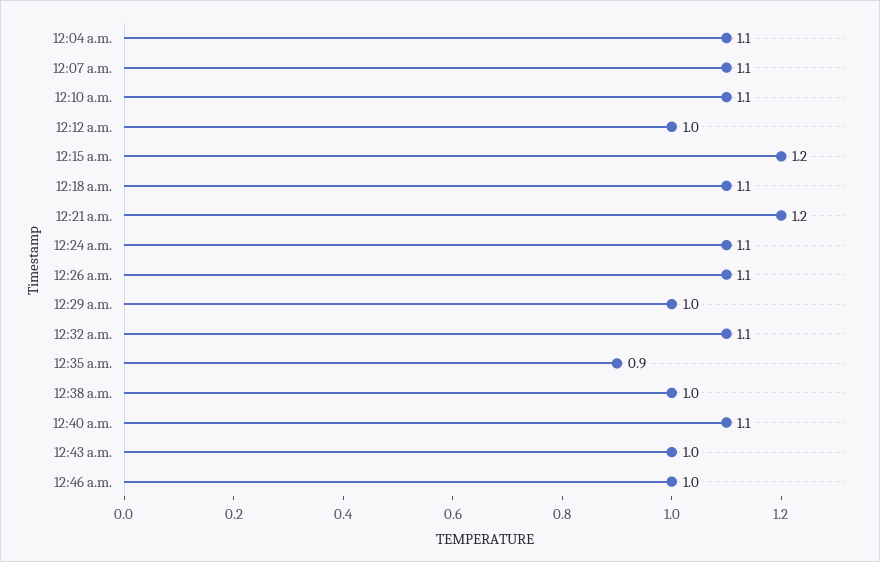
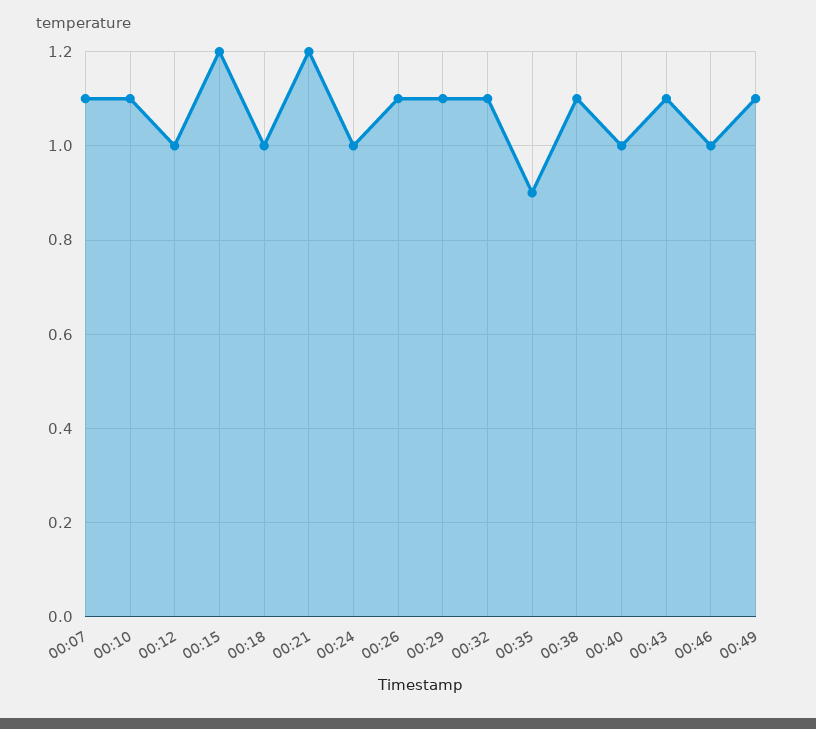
12:04 a.m.: 1.1 -> none
12:18 a.m.: 1.1 -> 1
12:24 a.m.: 1.1 -> 1
12:29 a.m.: 1 -> 1.1
12:38 a.m.: 1 -> 1.1
12:40 a.m.: 1.1 -> 1
12:43 a.m.: 1 -> 1.1
00:49: none -> 1.1

